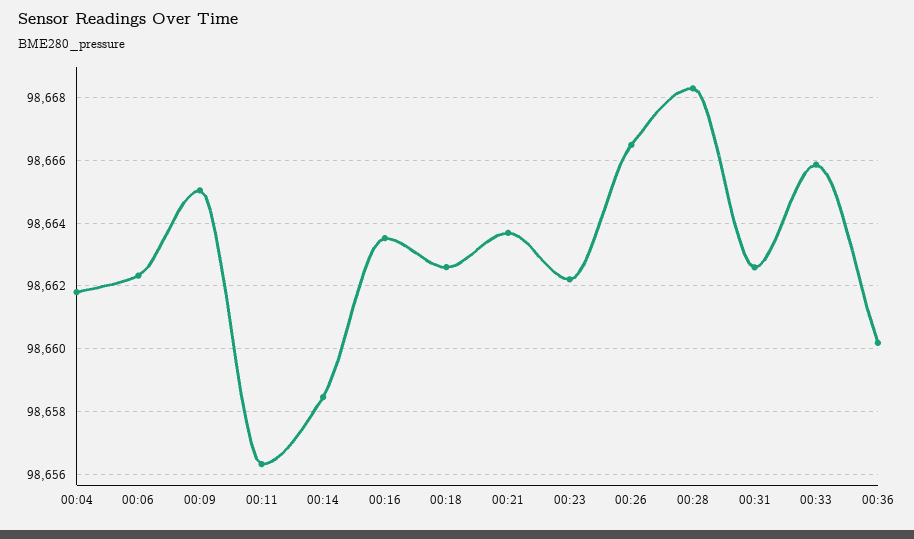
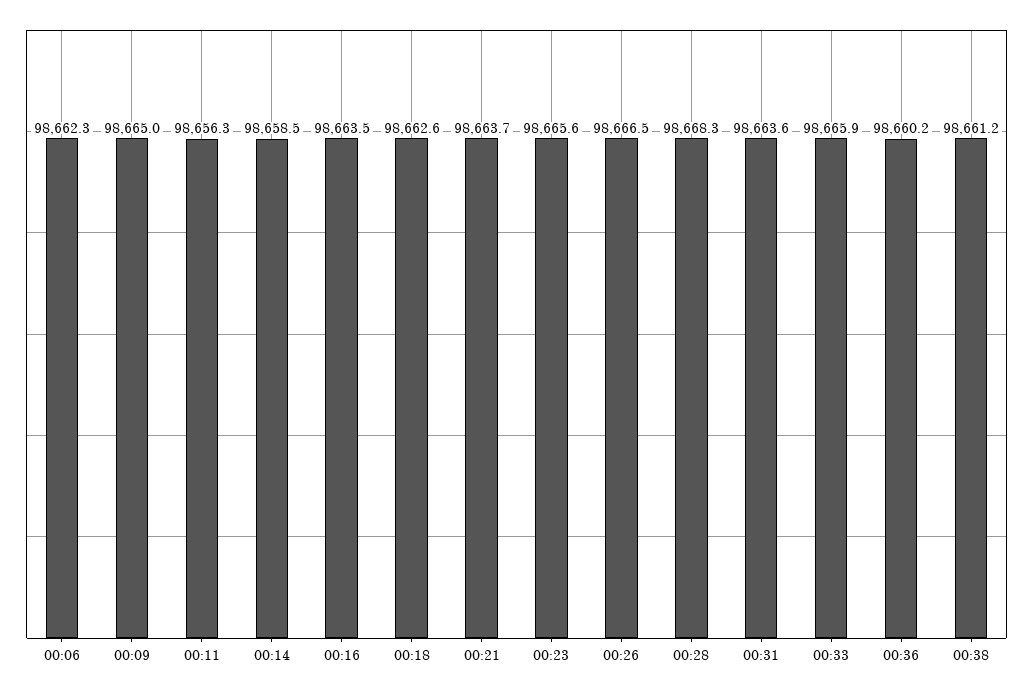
00:04: 98661.8 -> none
00:23: 98662.2 -> 98665.6
00:31: 98662.6 -> 98663.6
00:38: none -> 98661.2

